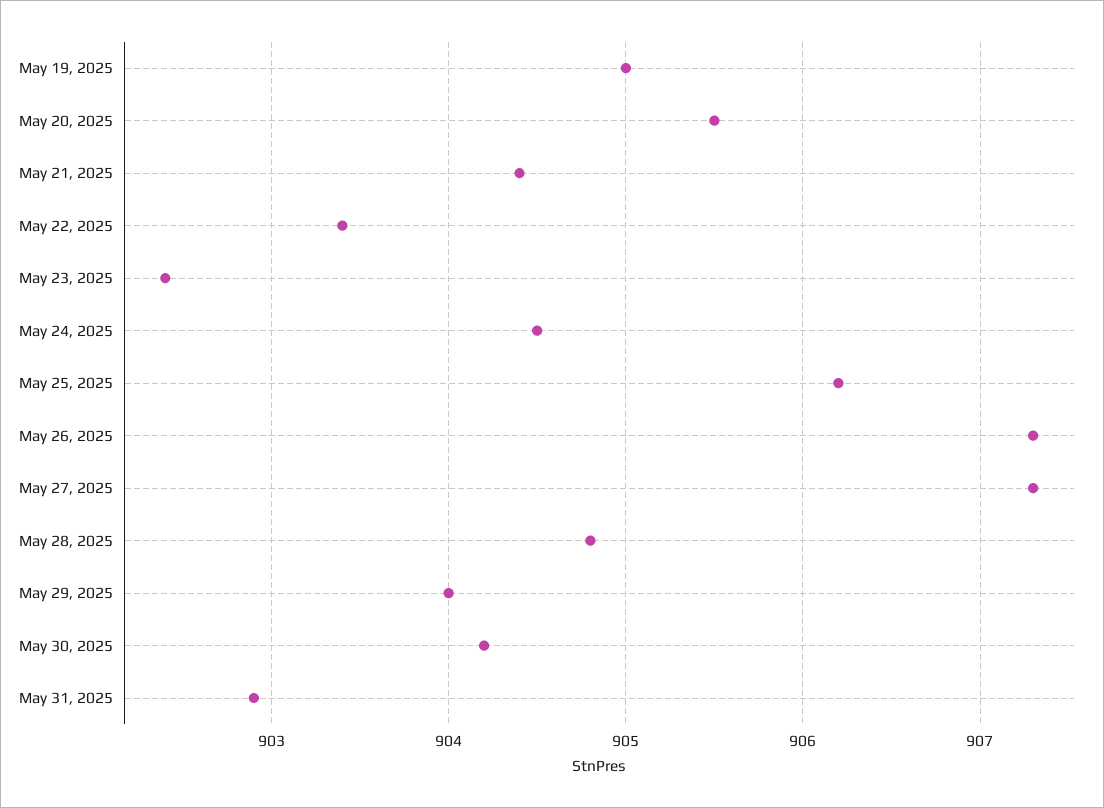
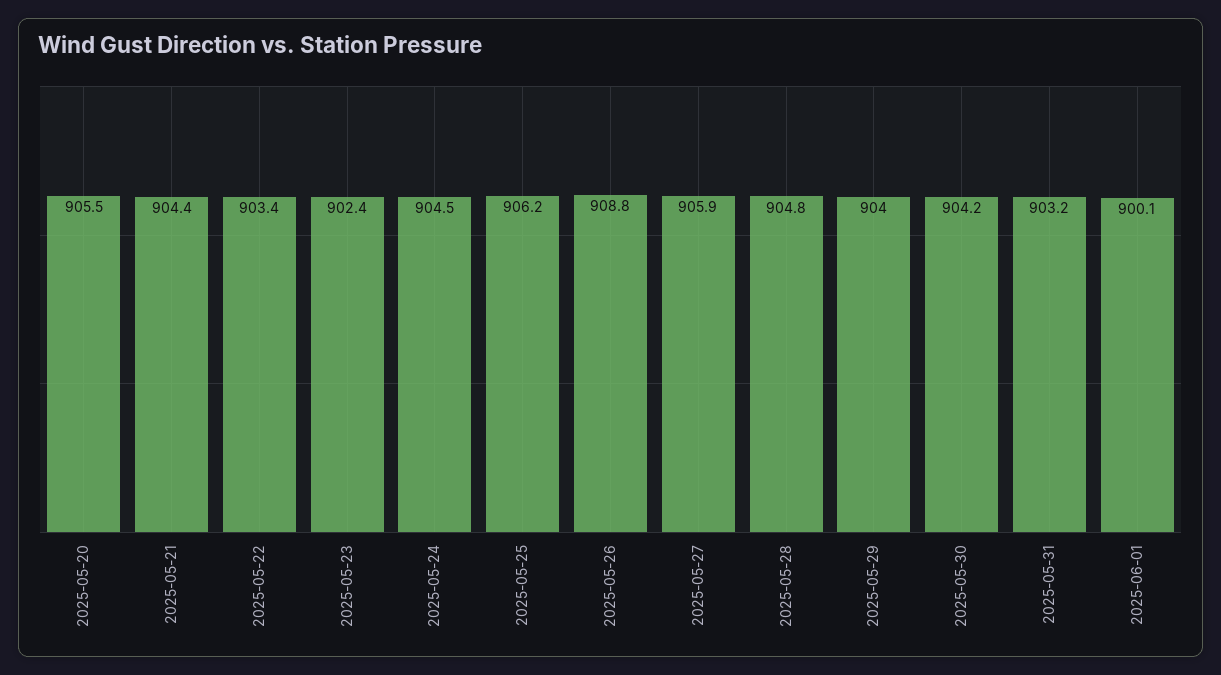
May 19, 2025: 905 -> none
May 26, 2025: 907.3 -> 908.8
May 27, 2025: 907.3 -> 905.9
May 31, 2025: 902.9 -> 903.2
2025-06-01: none -> 900.1

